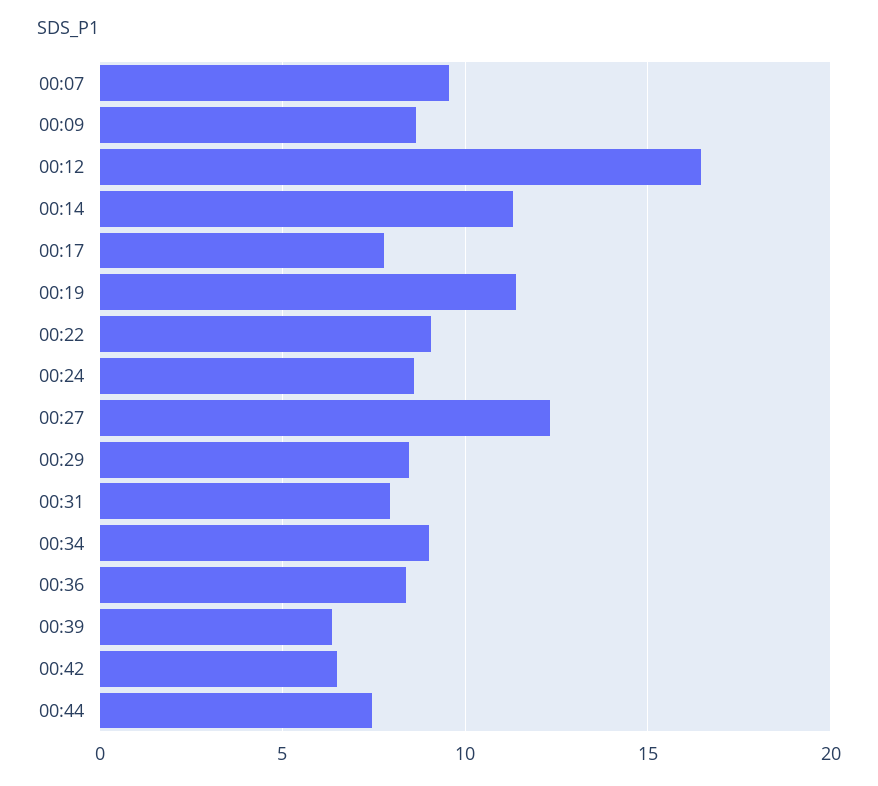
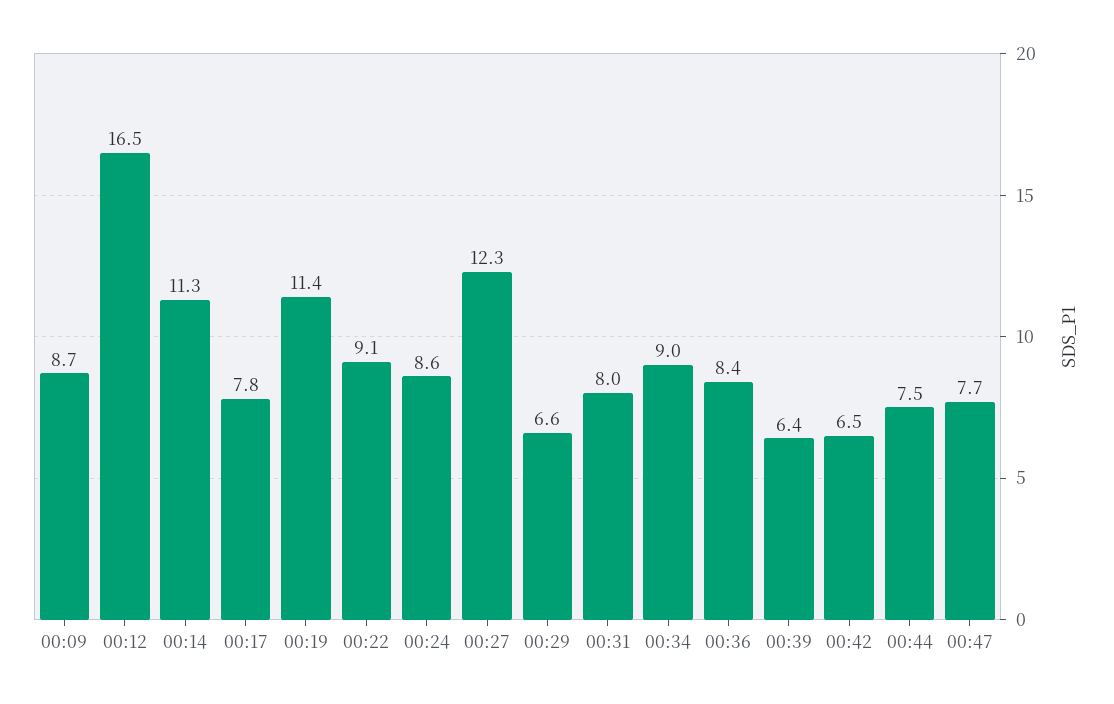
00:07: 9.5 -> none
00:29: 8.5 -> 6.6
00:47: none -> 7.7

